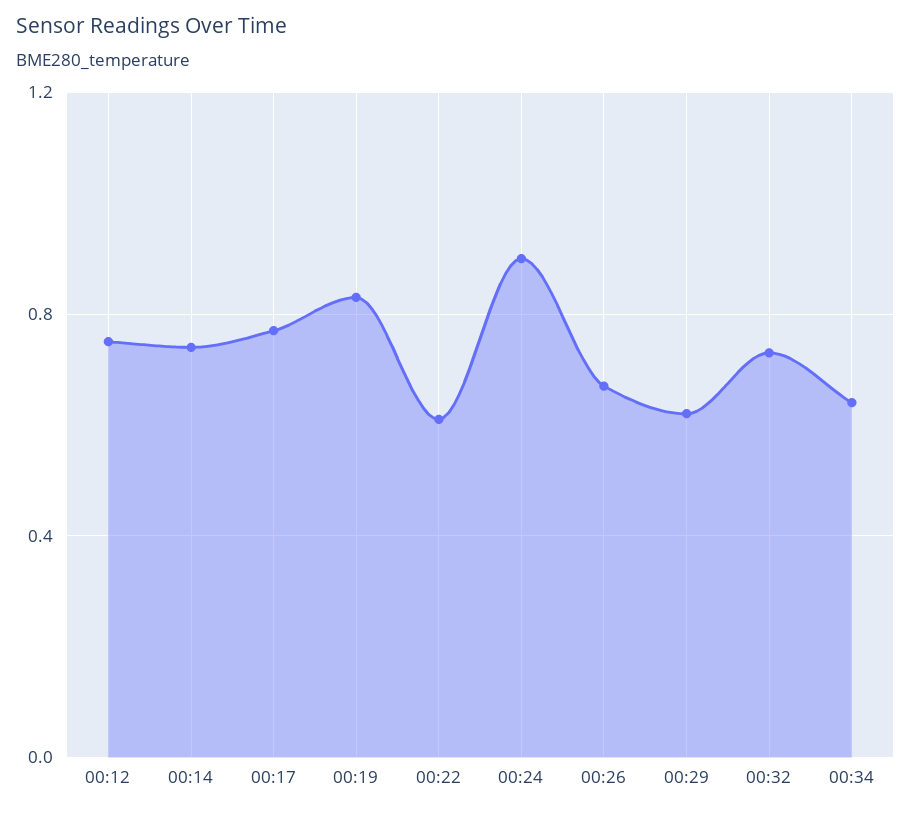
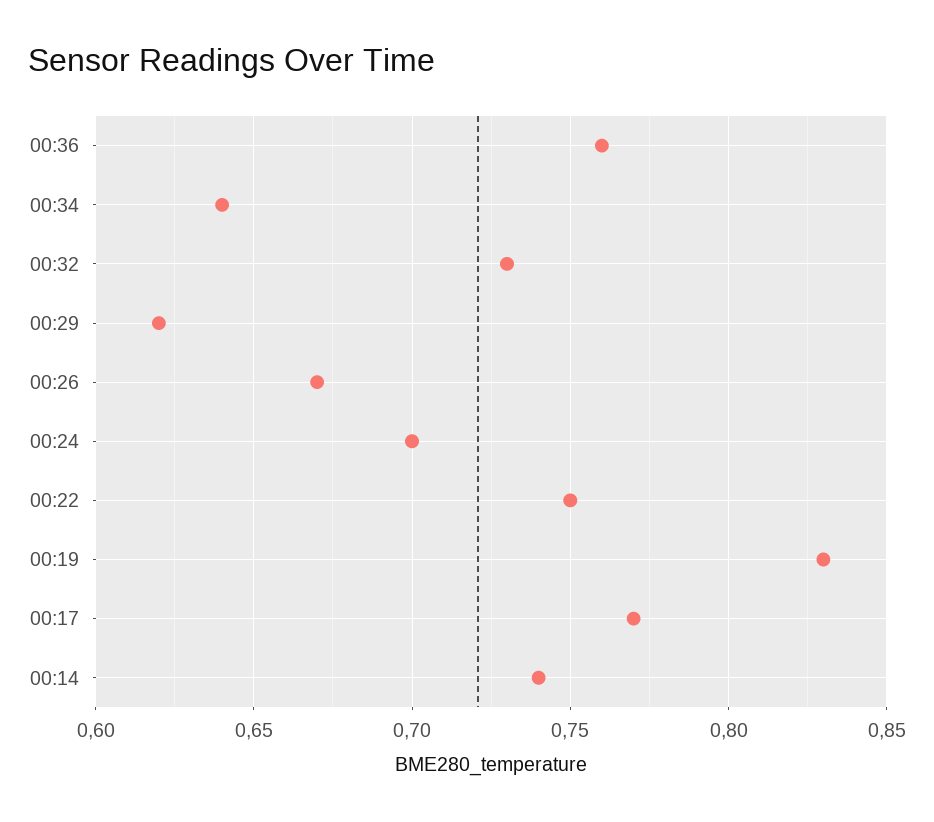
00:12: 0.75 -> none
00:22: 0.6 -> 0.75
00:24: 0.9 -> 0.7
00:36: none -> 0.76

